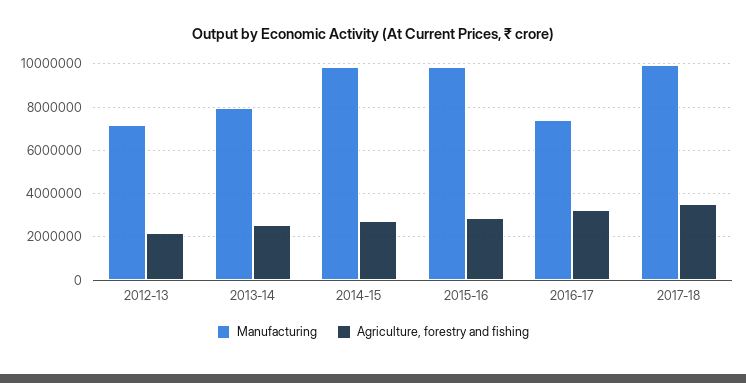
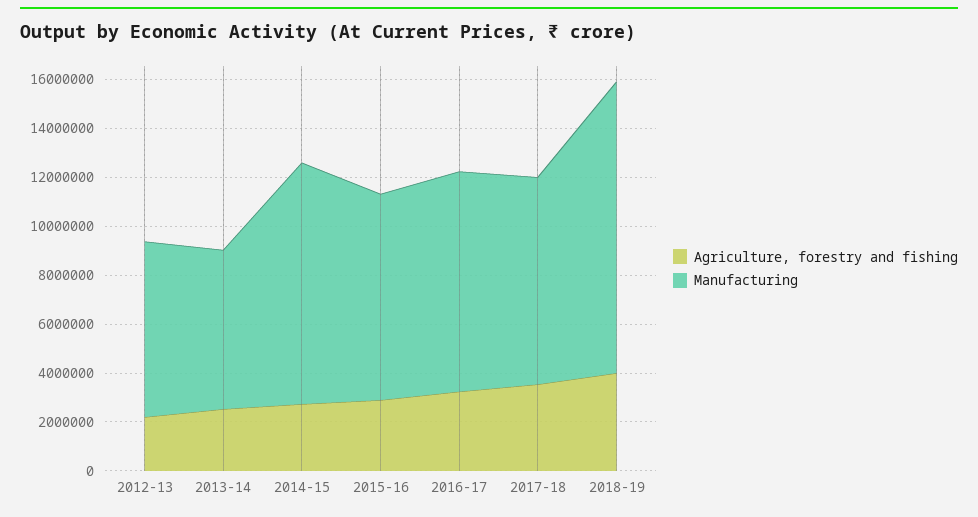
Manufacturing, 2013-14: 8000000 -> 6500000
Manufacturing, 2015-16: 10000000 -> 8500000
Manufacturing, 2016-17: 7500000 -> 9000000
Manufacturing, 2017-18: 10000000 -> 8500000
Agriculture, forestry and fishing, 2018-19: none -> 4000000
Manufacturing, 2018-19: none -> 12000000

